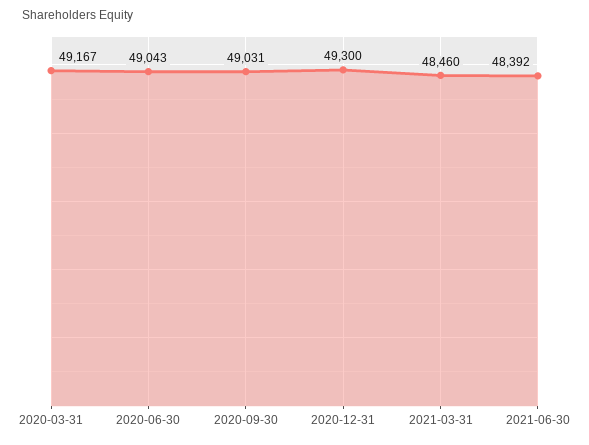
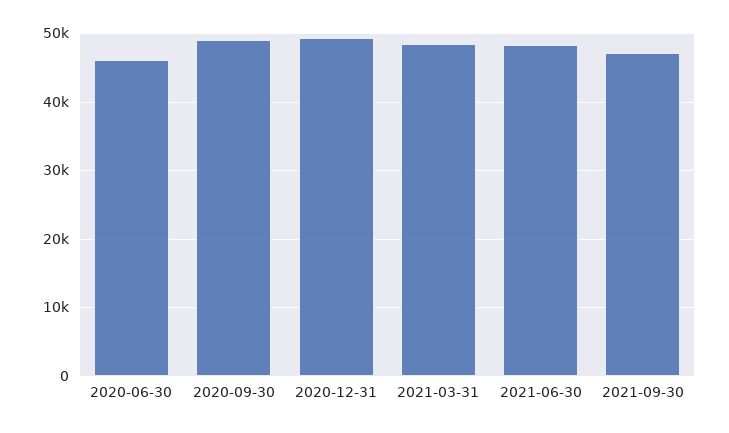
2020-03-31: 49167 -> none
2020-06-30: 49043 -> 46000
2021-09-30: none -> 47000

